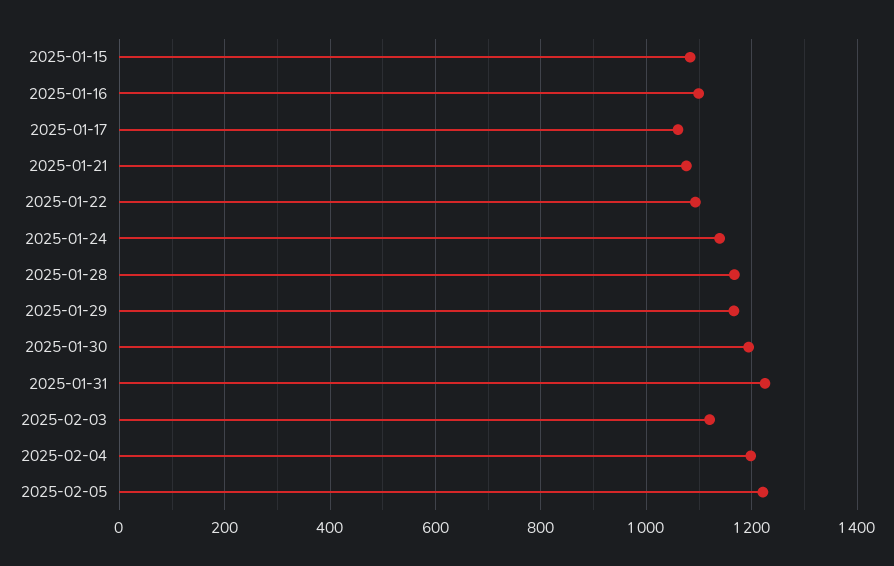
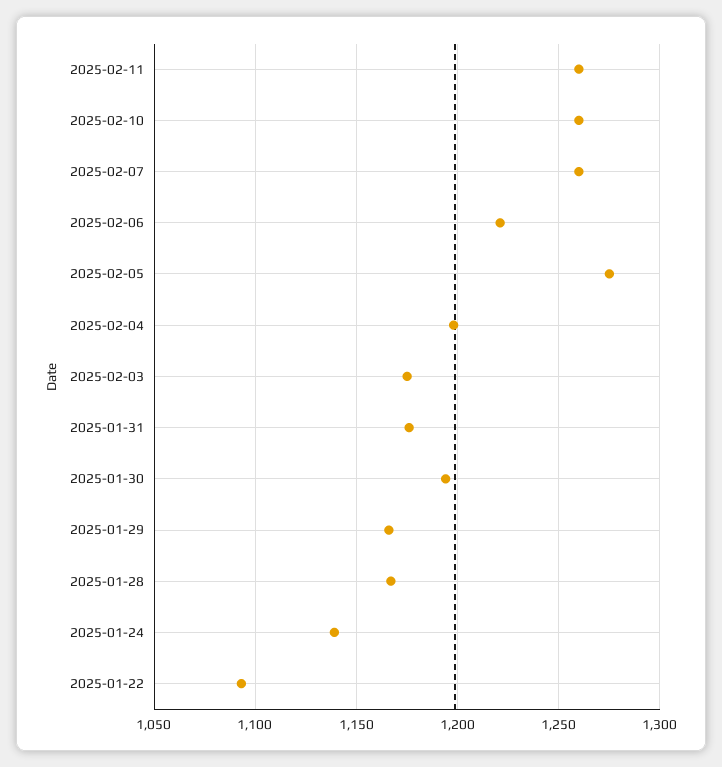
2025-01-15: 1080 -> none
2025-01-16: 1100 -> none
2025-01-17: 1060 -> none
2025-01-21: 1080 -> none
2025-01-31: 1220 -> 1175
2025-02-03: 1120 -> 1175
2025-02-05: 1220 -> 1275
2025-02-11: none -> 1260
2025-02-10: none -> 1260
2025-02-07: none -> 1260
2025-02-06: none -> 1220

